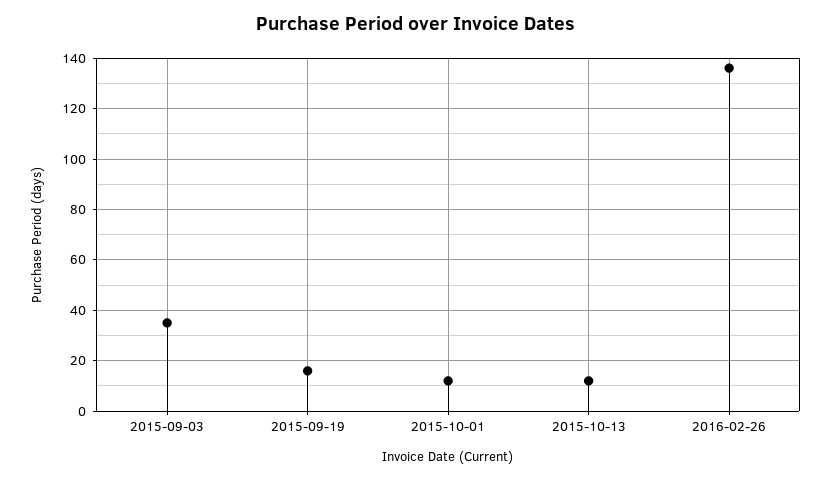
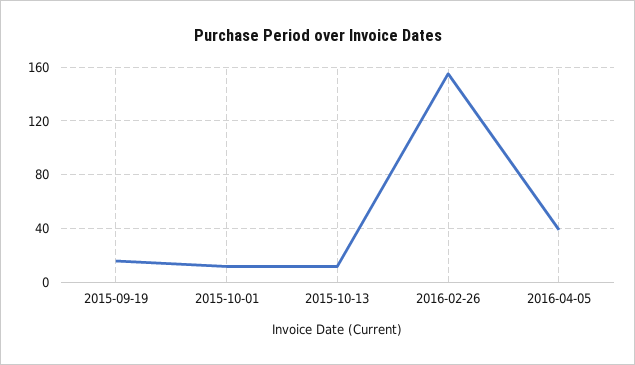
2015-09-03: 35 -> none
2016-02-26: 135 -> 155
2016-04-05: none -> 40

